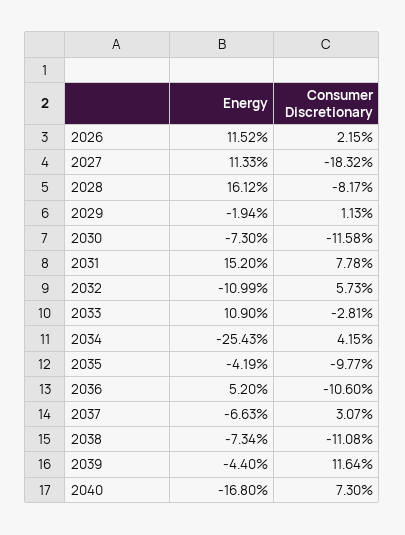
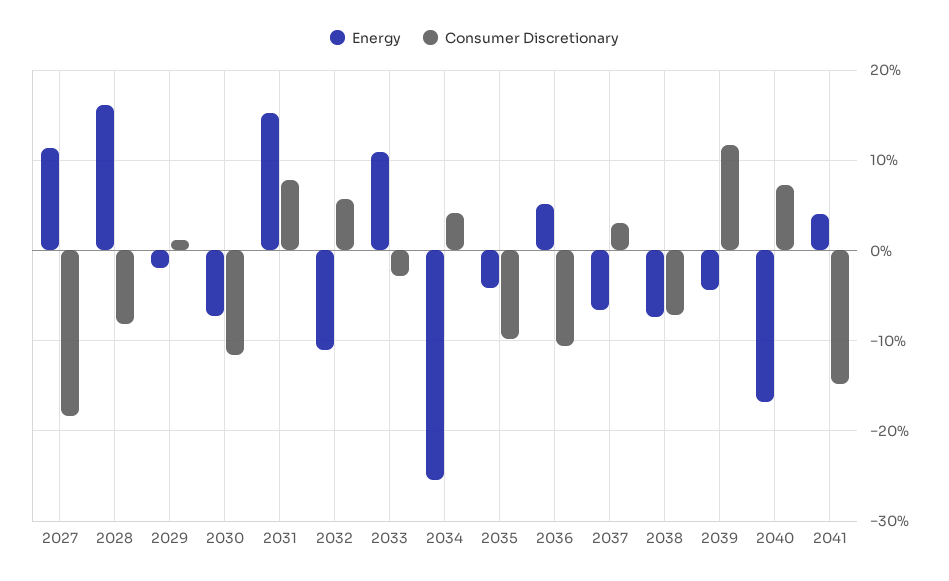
Energy, 2026: 11.52 -> none
Consumer Discretionary, 2026: 2.15 -> none
Consumer Discretionary, 2038: -11.08 -> -7
Energy, 2041: none -> 4
Consumer Discretionary, 2041: none -> -15

